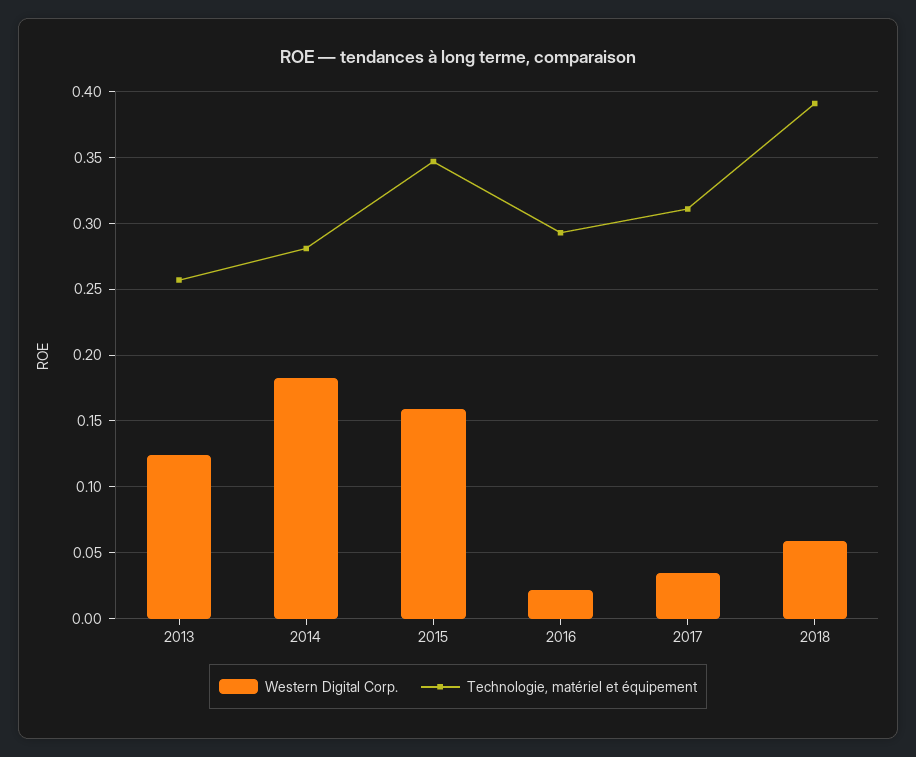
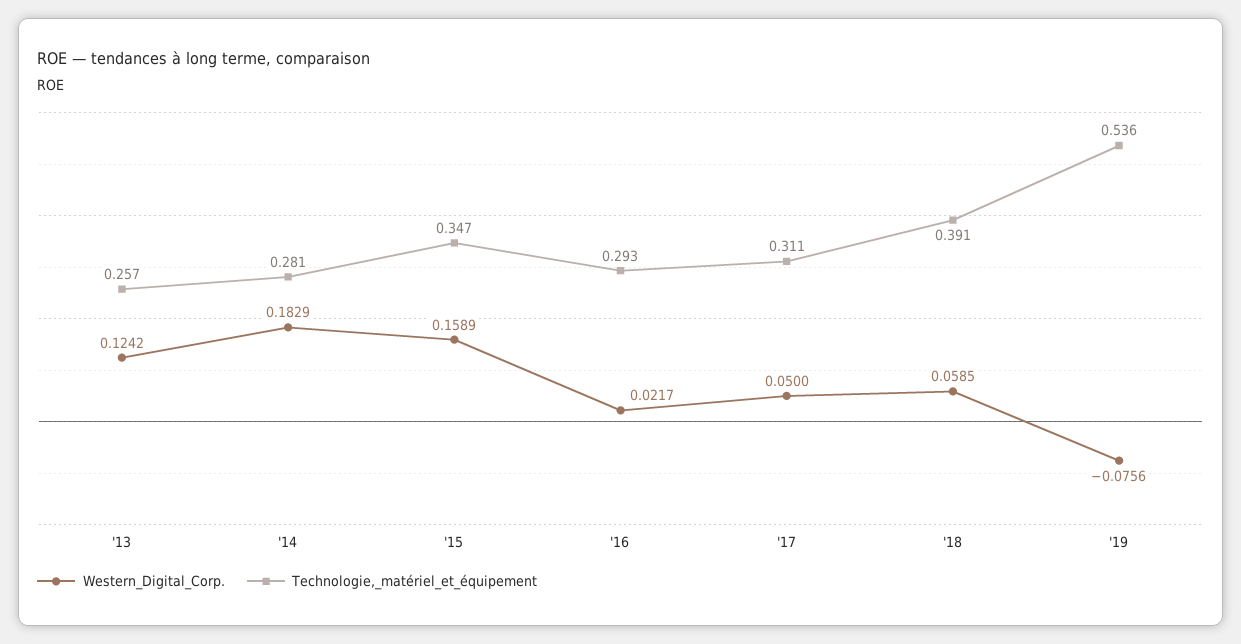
Western Digital Corp., 2017: 0.035 -> 0.05
Western Digital Corp., '19: none -> -0.0756
Technologie, matériel et équipement, '19: none -> 0.536

